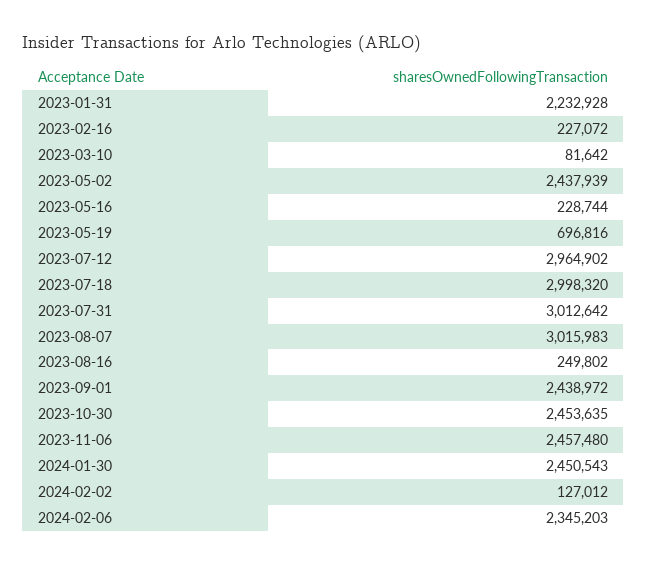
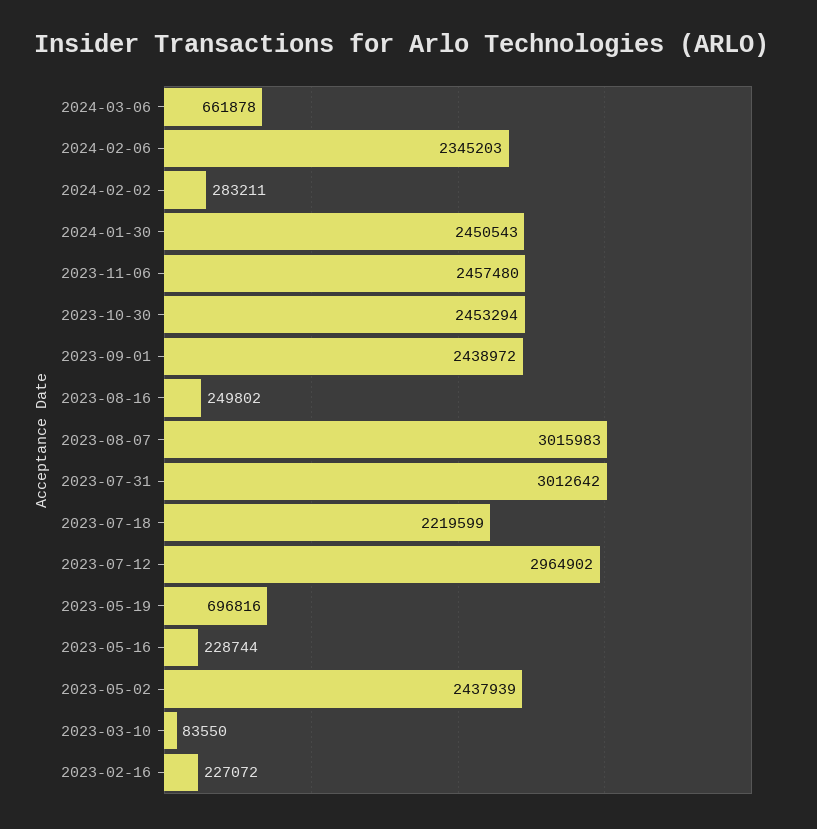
2023-01-31: 2232928 -> none
2023-03-10: 81642 -> 83550
2023-07-18: 2998320 -> 2219599
2023-10-30: 2453635 -> 2453294
2024-02-02: 127012 -> 283211
2024-03-06: none -> 661878

